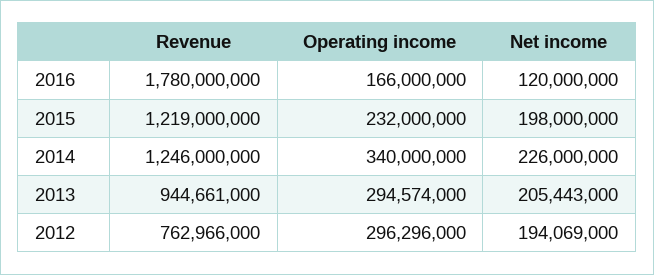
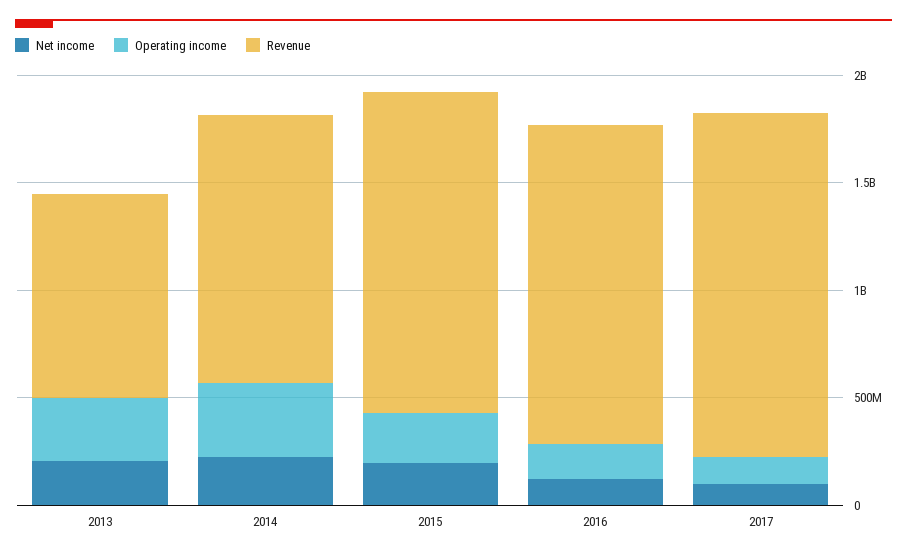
Revenue, 2016: 1780000000 -> 1500000000
Revenue, 2015: 1219000000 -> 1500000000
Revenue, 2012: 762966000 -> none
Operating income, 2012: 296296000 -> none
Net income, 2012: 194069000 -> none
Net income, 2017: none -> 100000000
Operating income, 2017: none -> 100000000
Revenue, 2017: none -> 1600000000

